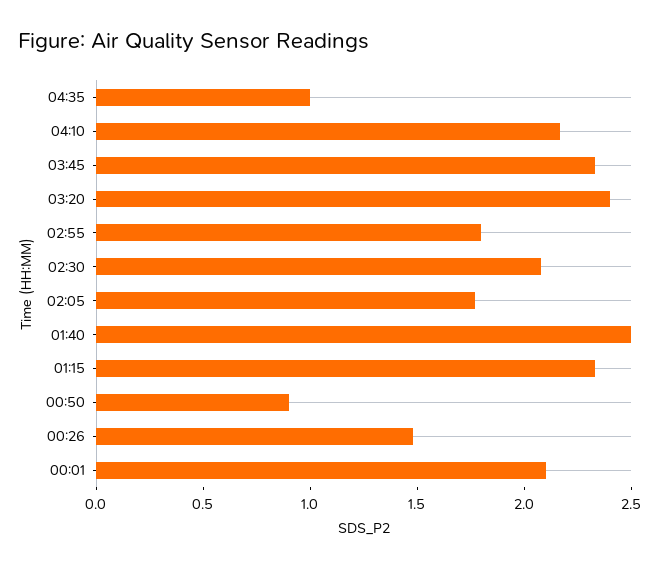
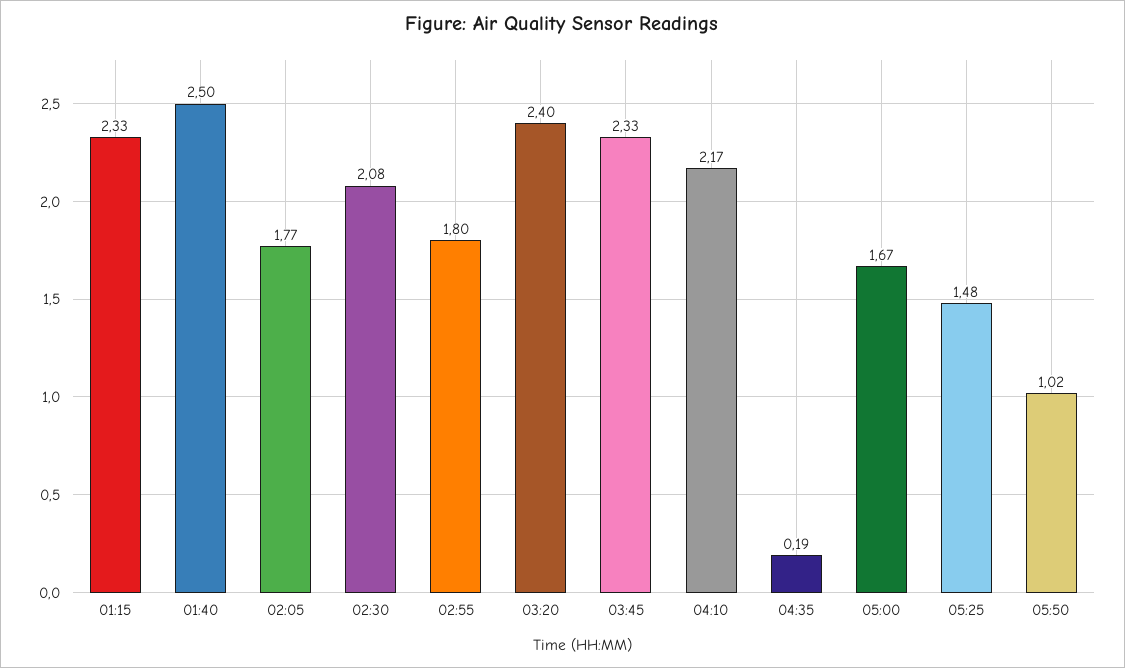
04:35: 1 -> 0.19
00:50: 0.9 -> none
00:26: 1.5 -> none
00:01: 2.1 -> none
05:00: none -> 1.67
05:25: none -> 1.48
05:50: none -> 1.02

